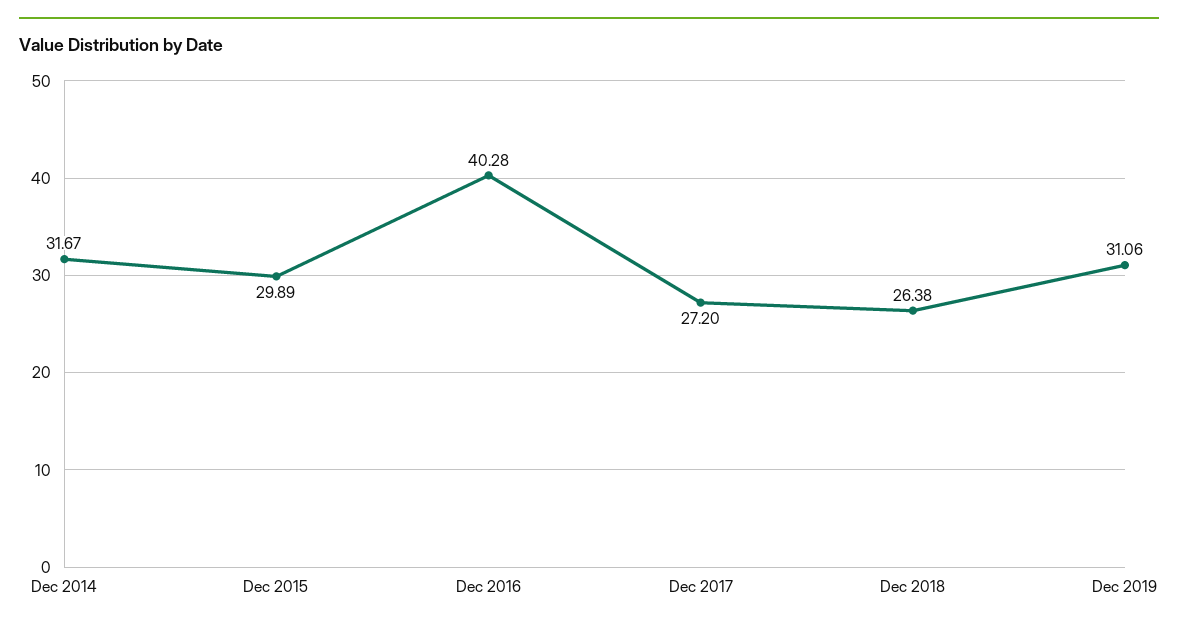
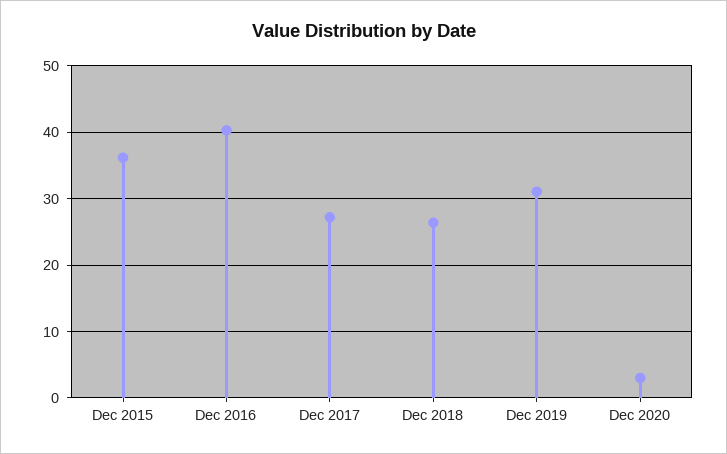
Dec 2014: 31.67 -> none
Dec 2015: 29.89 -> 36
Dec 2020: none -> 3

